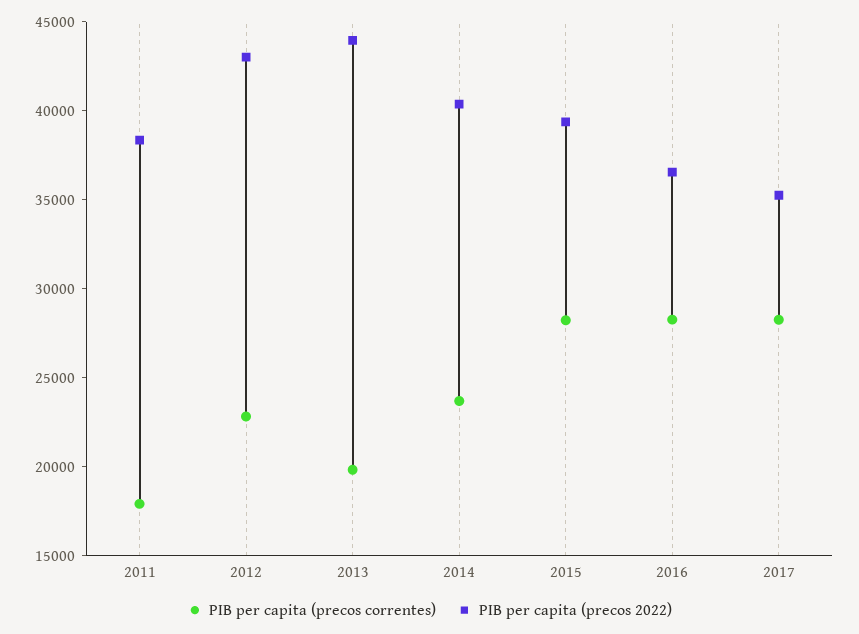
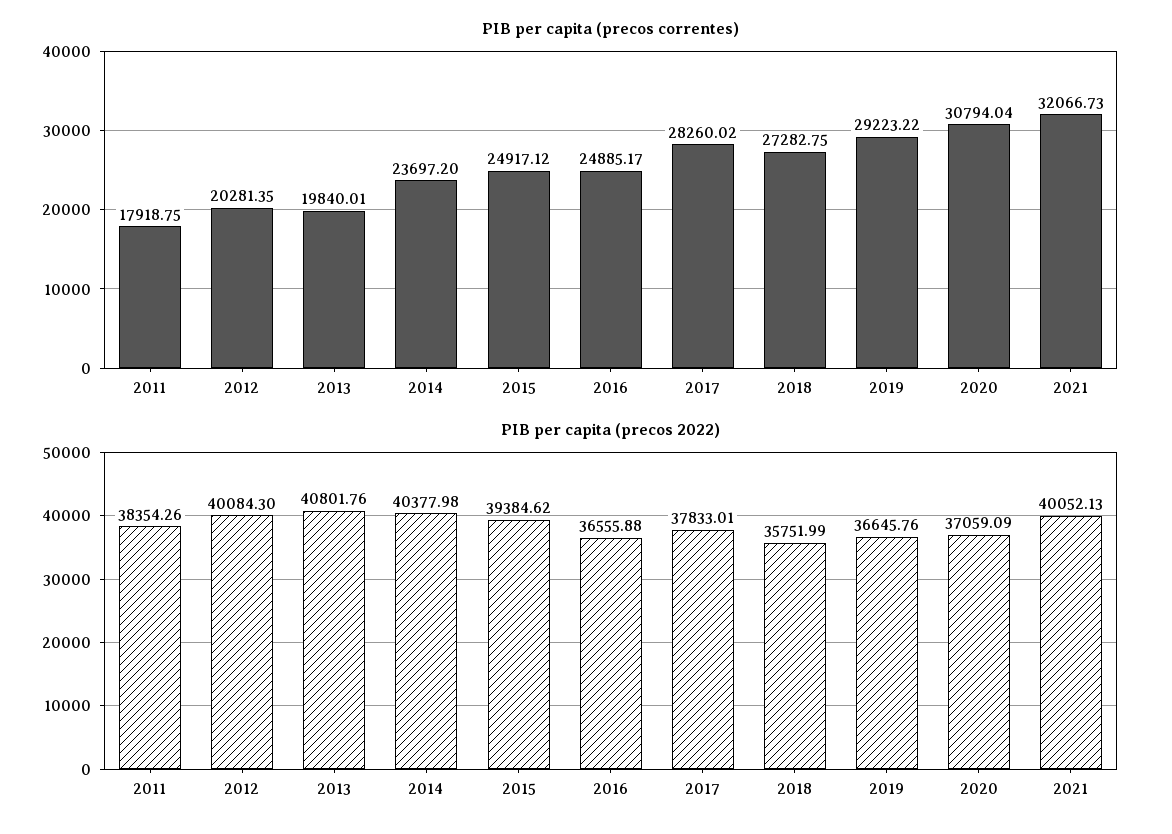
PIB per capita (precos correntes), 2012: 23000 -> 20281.35
PIB per capita (precos 2022), 2012: 43000 -> 40084.3
PIB per capita (precos 2022), 2013: 44000 -> 40801.76
PIB per capita (precos correntes), 2015: 28000 -> 24917.12
PIB per capita (precos correntes), 2016: 28000 -> 24885.17
PIB per capita (precos 2022), 2017: 35000 -> 37833.01
PIB per capita (precos correntes), 2018: none -> 27282.75
PIB per capita (precos correntes), 2019: none -> 29223.22
PIB per capita (precos correntes), 2020: none -> 30794.04
PIB per capita (precos correntes), 2021: none -> 32066.73
PIB per capita (precos 2022), 2018: none -> 35751.99
PIB per capita (precos 2022), 2019: none -> 36645.76
PIB per capita (precos 2022), 2020: none -> 37059.09
PIB per capita (precos 2022), 2021: none -> 40052.13

